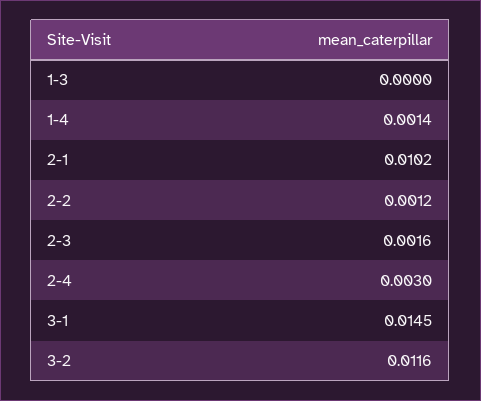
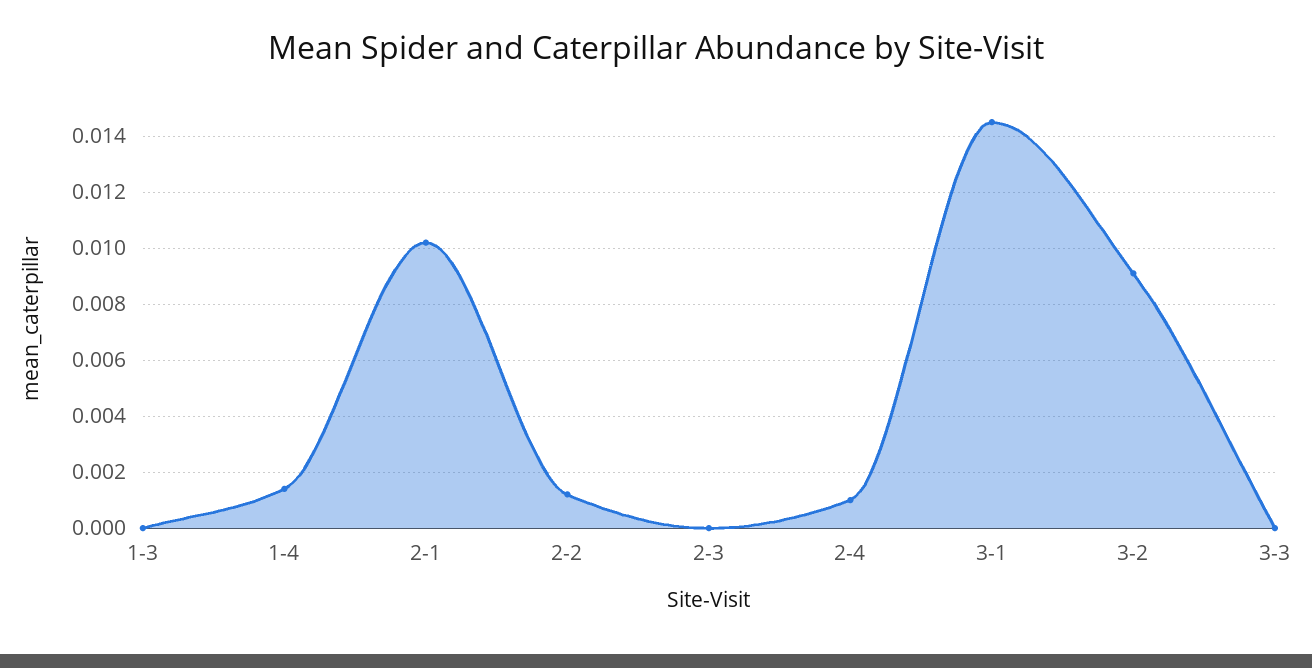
2-3: 0.0016 -> 0
2-4: 0.003 -> 0.001
3-2: 0.0116 -> 0.009
3-3: none -> 0

